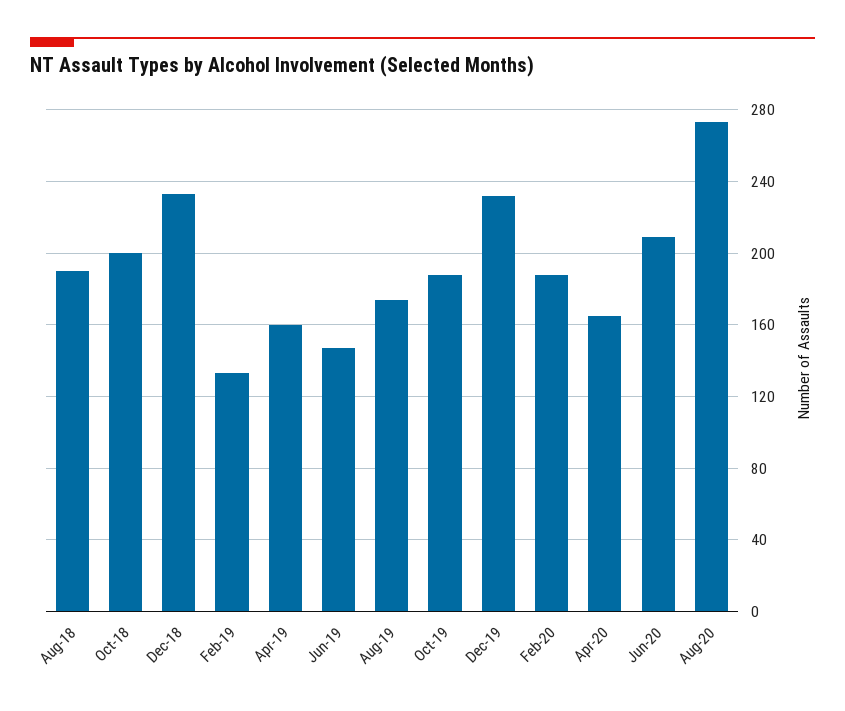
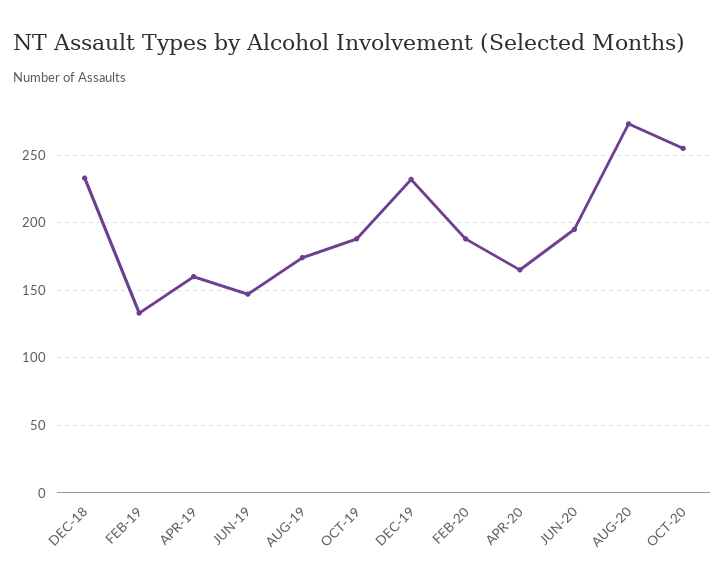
Aug-18: 190 -> none
Oct-18: 200 -> none
Jun-20: 210 -> 195
OCT-20: none -> 255

